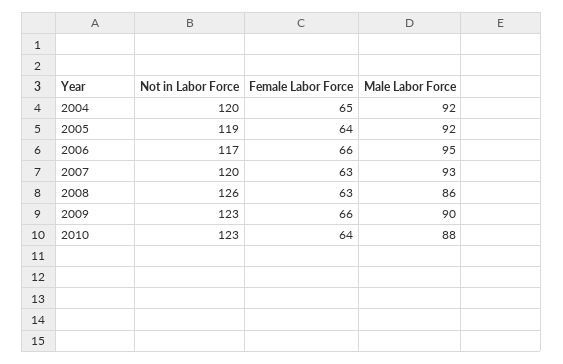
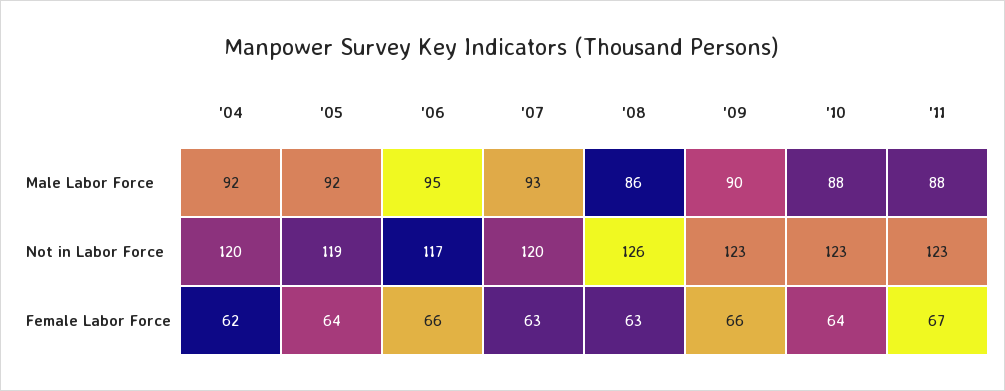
Female Labor Force, 2004: 65 -> 62
Male Labor Force, '11: none -> 88
Not in Labor Force, '11: none -> 123
Female Labor Force, '11: none -> 67

